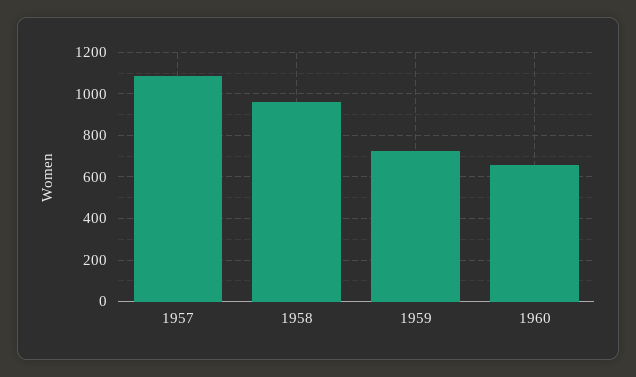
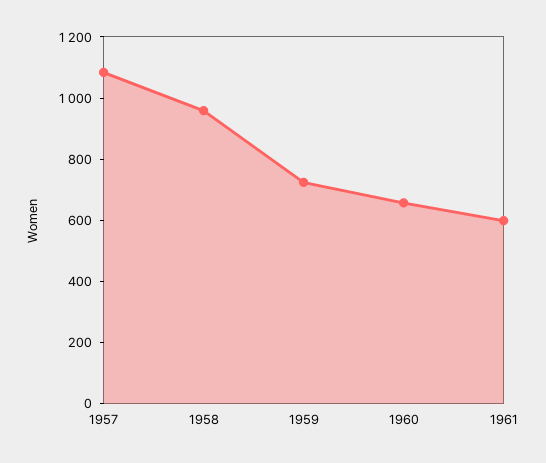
1961: none -> 600

